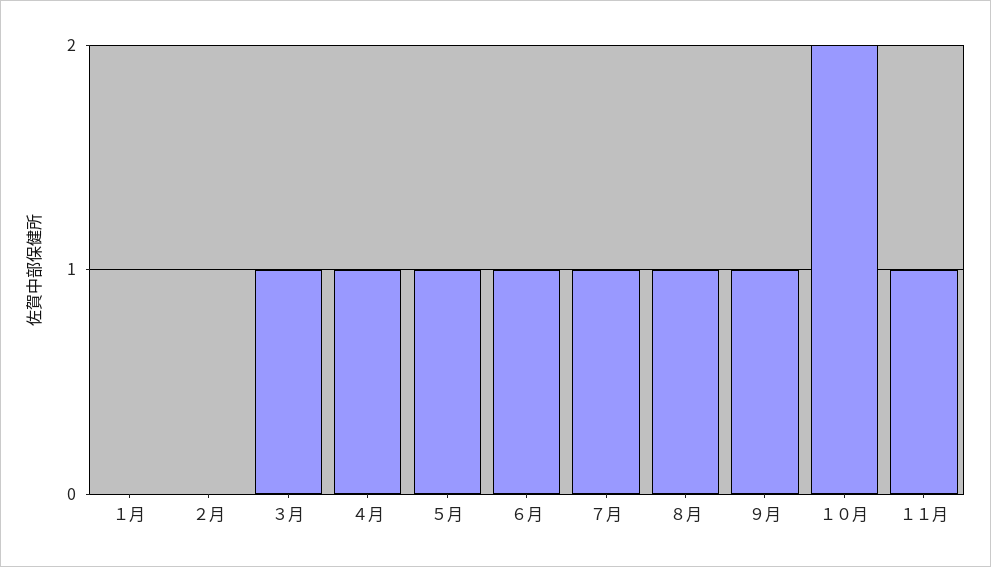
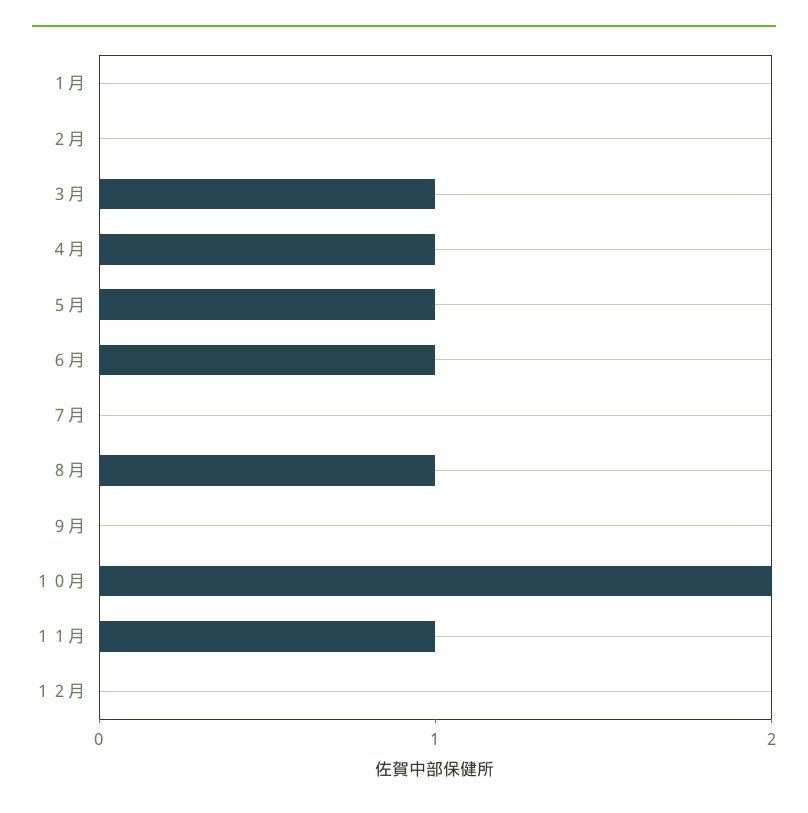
７月: 1 -> 0
９月: 1 -> 0
１２月: none -> 0

